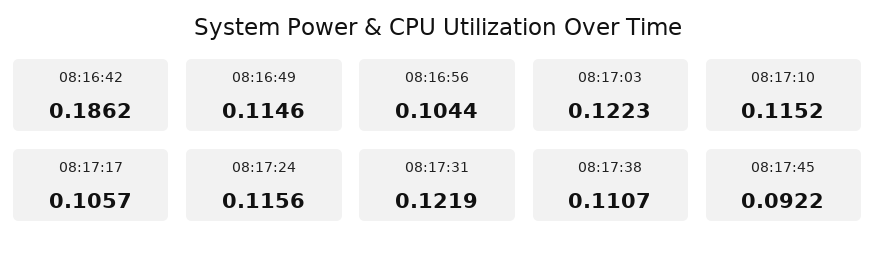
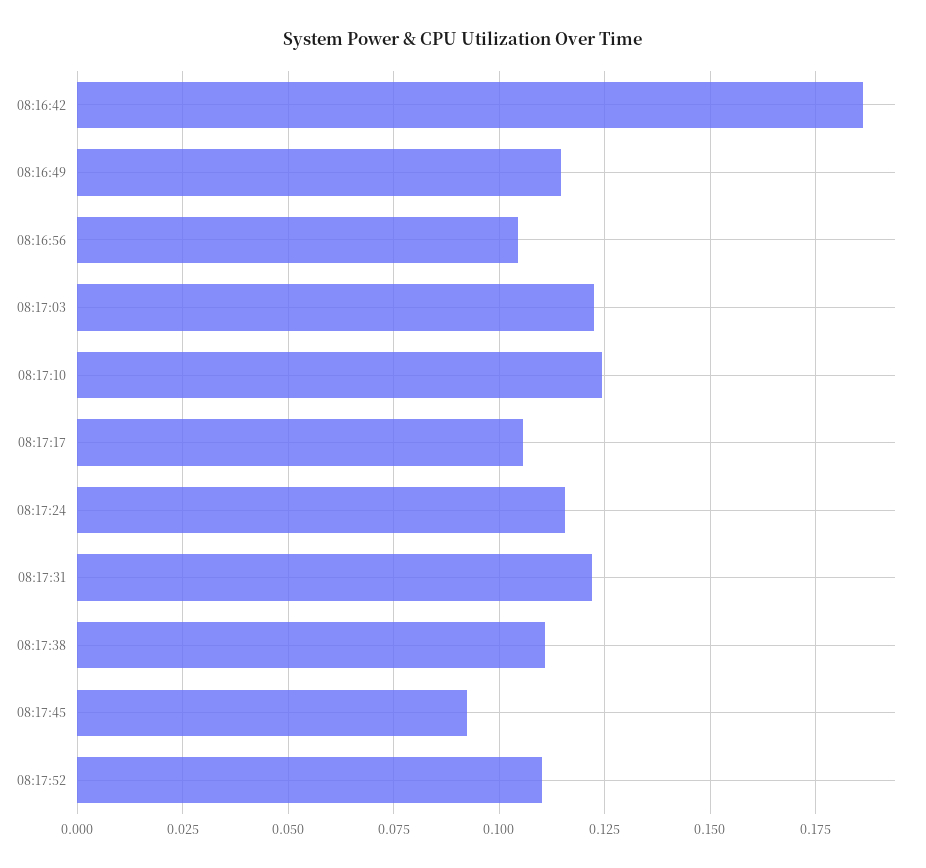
08:17:10: 0.1152 -> 0.125
08:17:52: none -> 0.11

